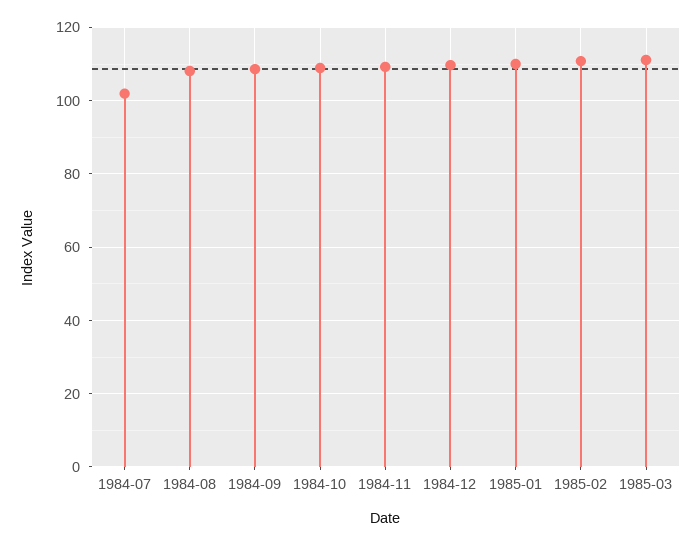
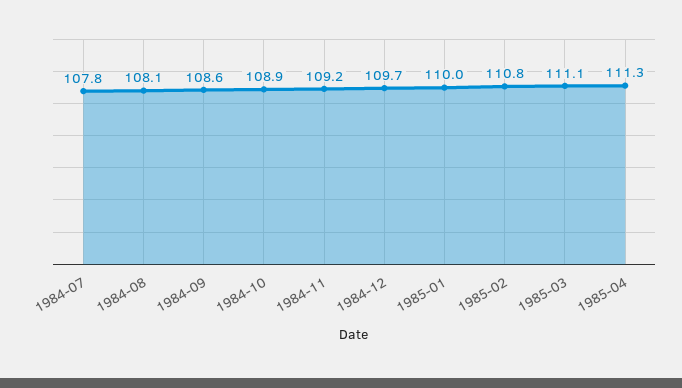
1984-07: 102 -> 107.8
1985-04: none -> 111.3

